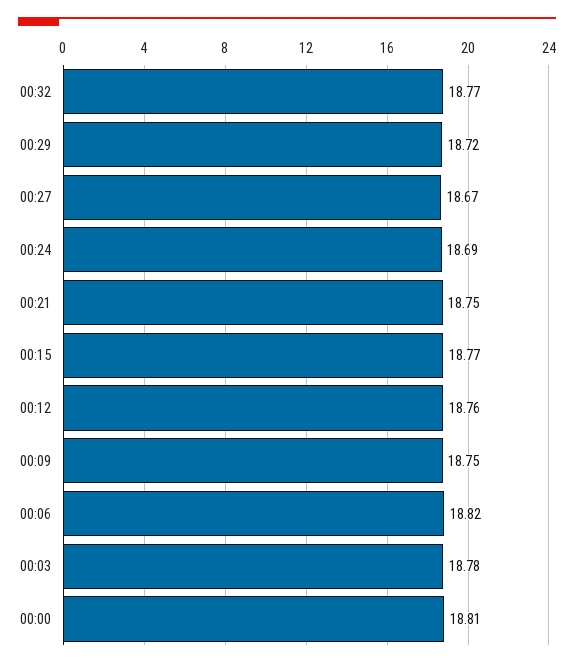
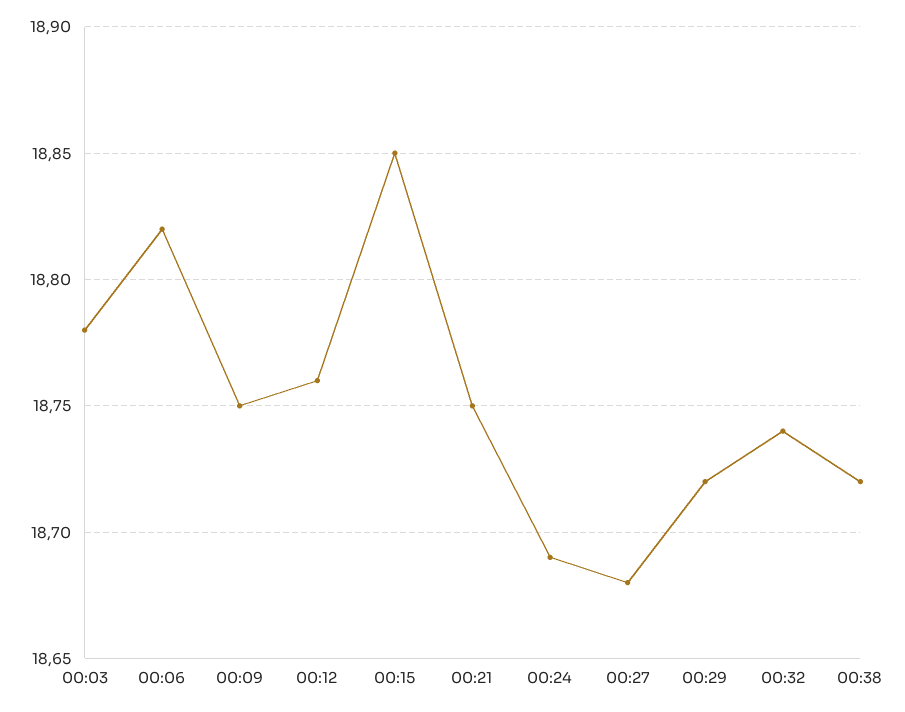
00:32: 18.77 -> 18.74
00:27: 18.67 -> 18.68
00:15: 18.77 -> 18.85
00:00: 18.81 -> none
00:38: none -> 18.72

